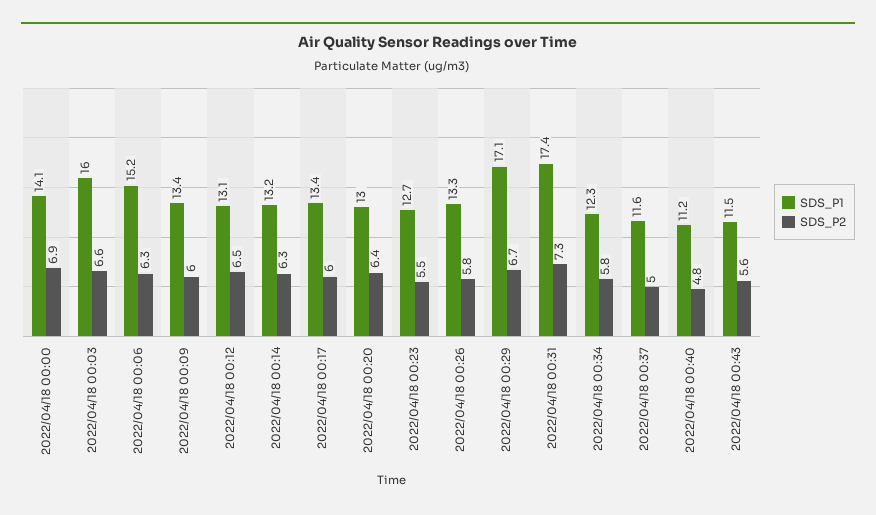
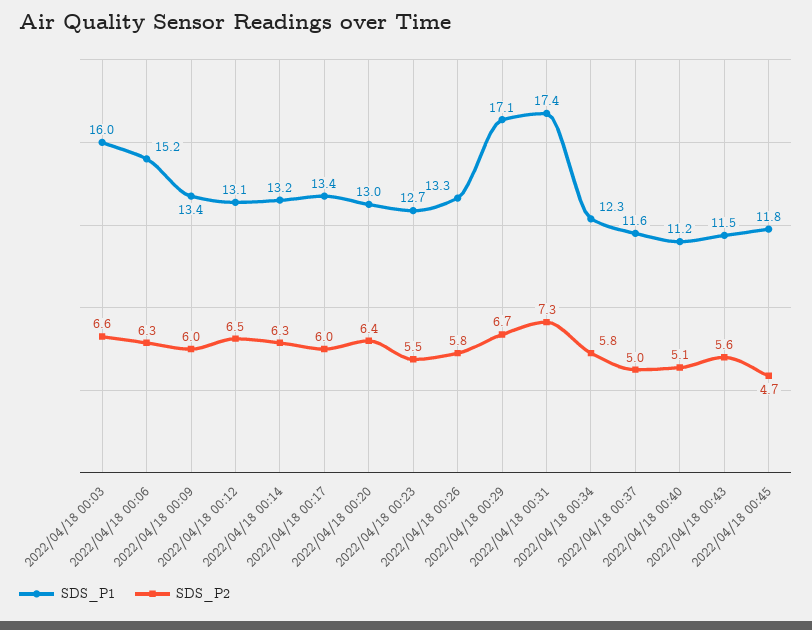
SDS_P1, 2022/04/18 00:00: 14.1 -> none
SDS_P2, 2022/04/18 00:00: 6.9 -> none
SDS_P2, 2022/04/18 00:40: 4.8 -> 5.1
SDS_P1, 2022/04/18 00:45: none -> 11.8
SDS_P2, 2022/04/18 00:45: none -> 4.7

